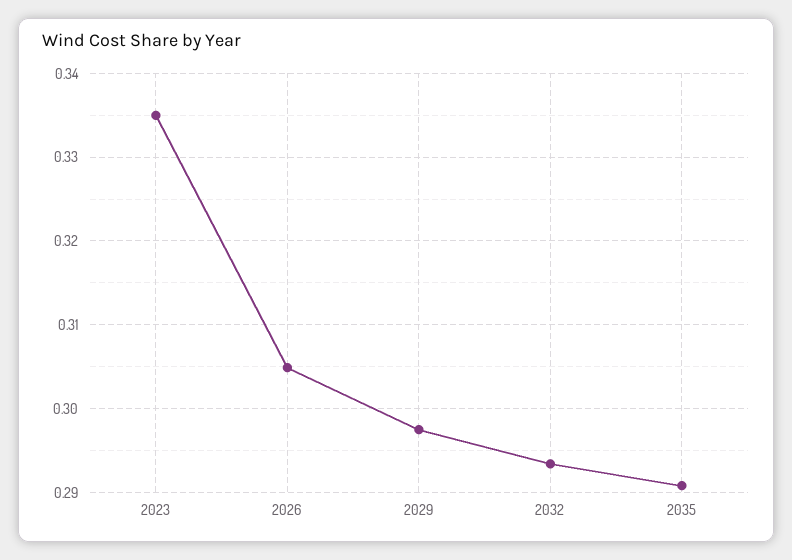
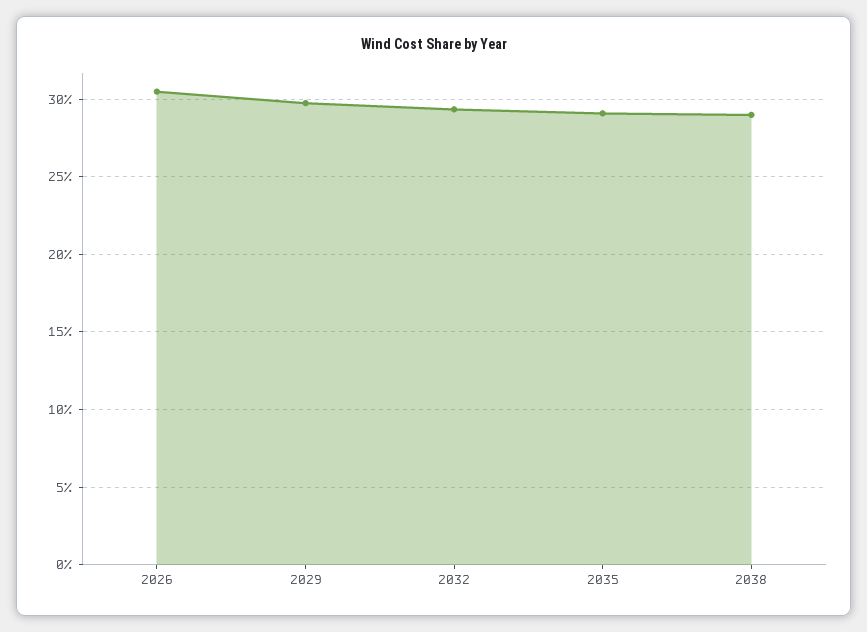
2023: 0.335 -> none
2038: none -> 0.29

